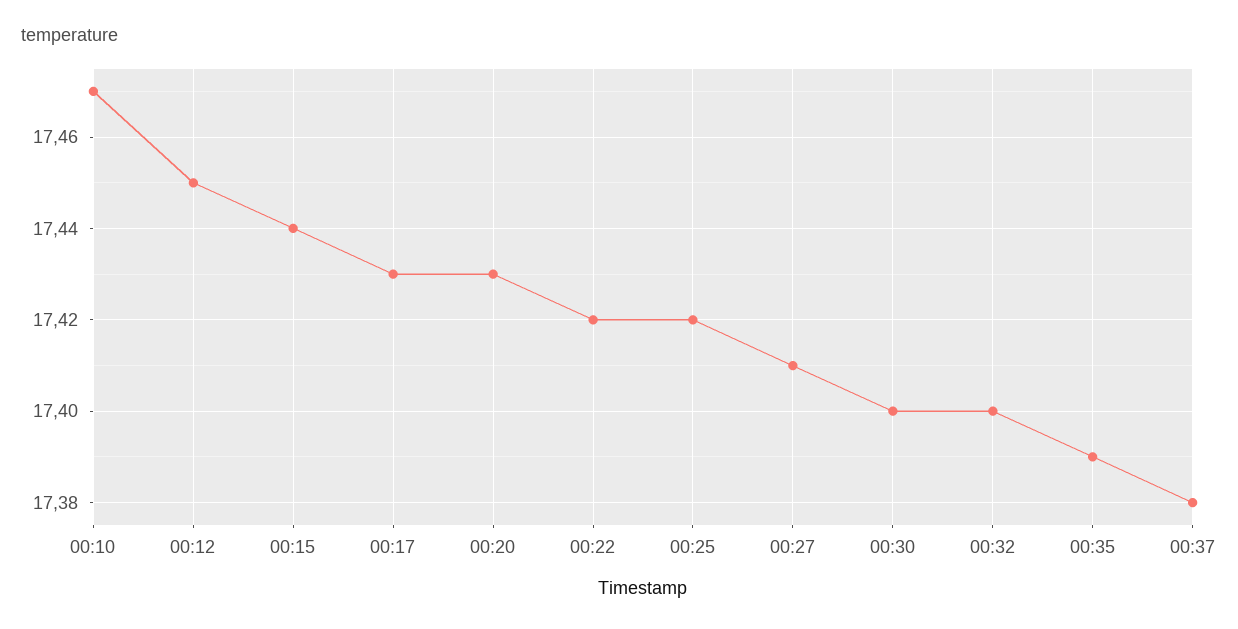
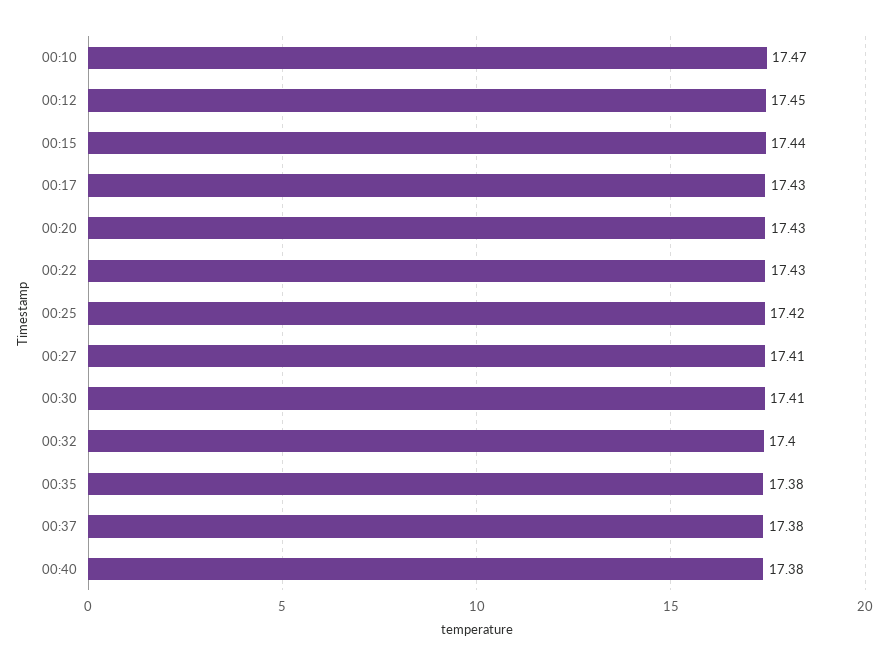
00:22: 17.42 -> 17.43
00:30: 17.4 -> 17.41
00:35: 17.39 -> 17.38
00:40: none -> 17.38

